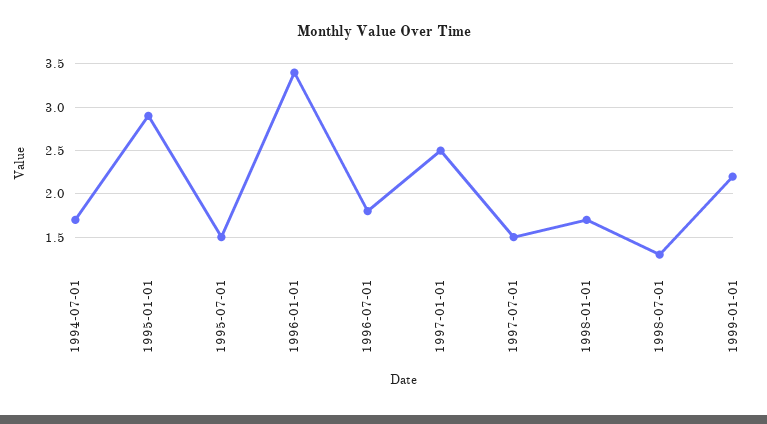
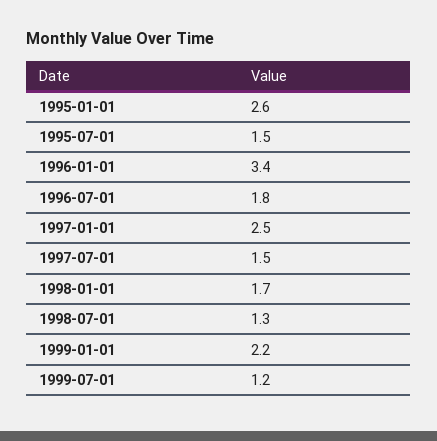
1994-07-01: 1.7 -> none
1995-01-01: 2.9 -> 2.6
1999-07-01: none -> 1.2

